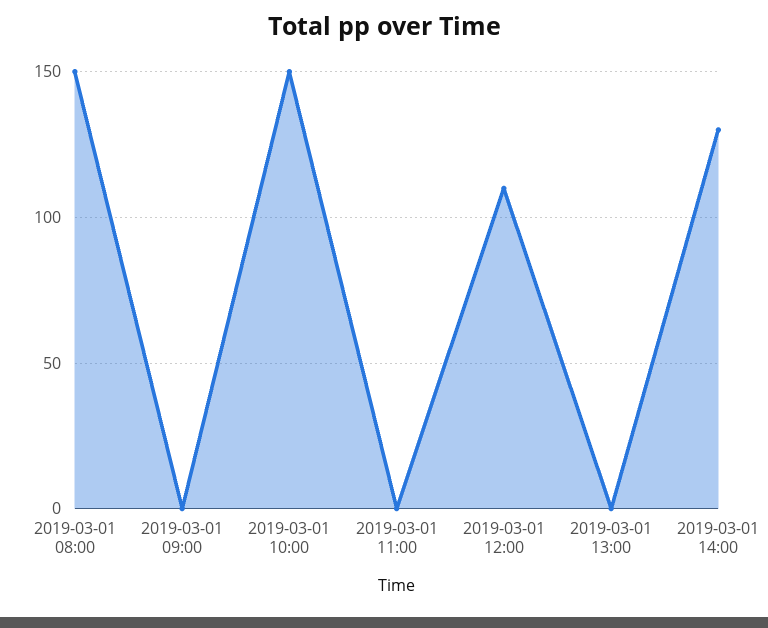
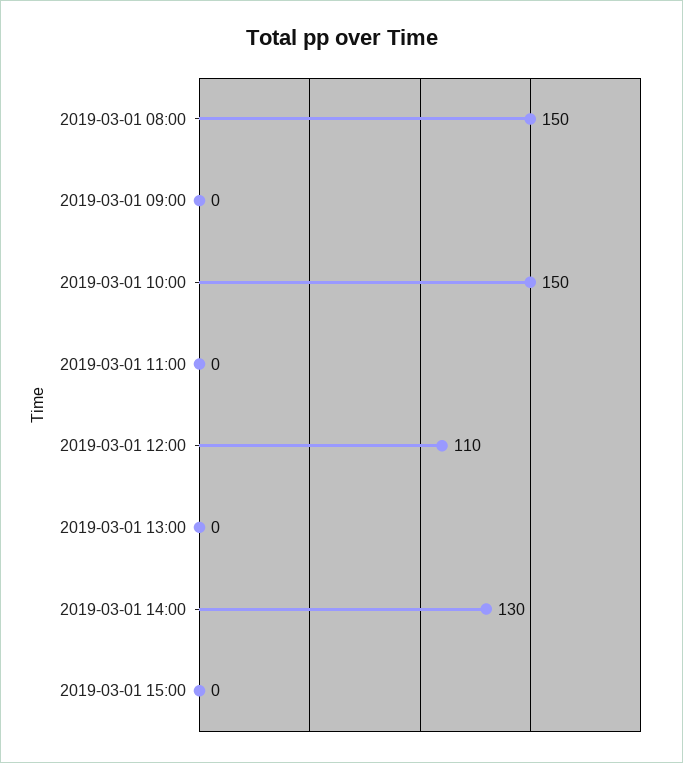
2019-03-01 15:00: none -> 0

